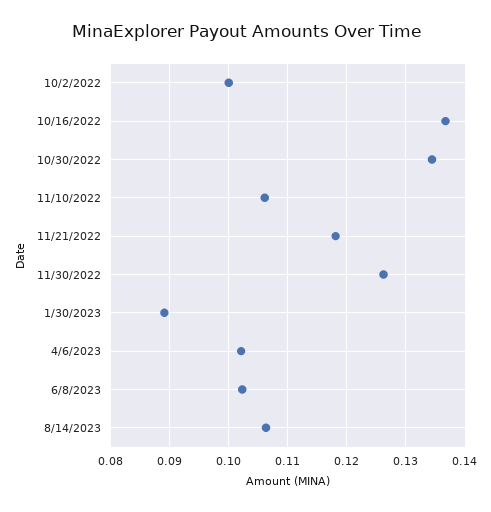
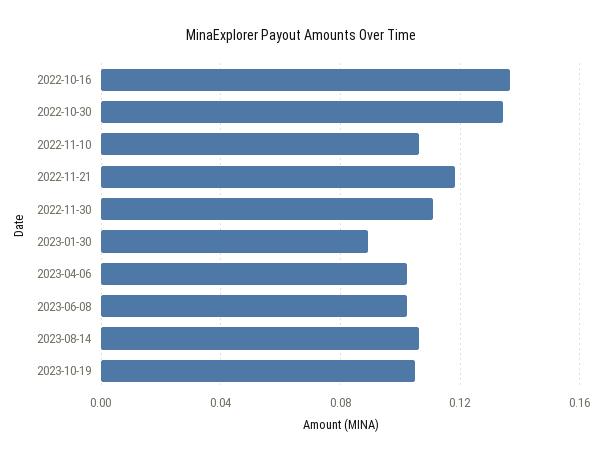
10/2/2022: 0.1 -> none
11/30/2022: 0.126 -> 0.11
2023-10-19: none -> 0.105

